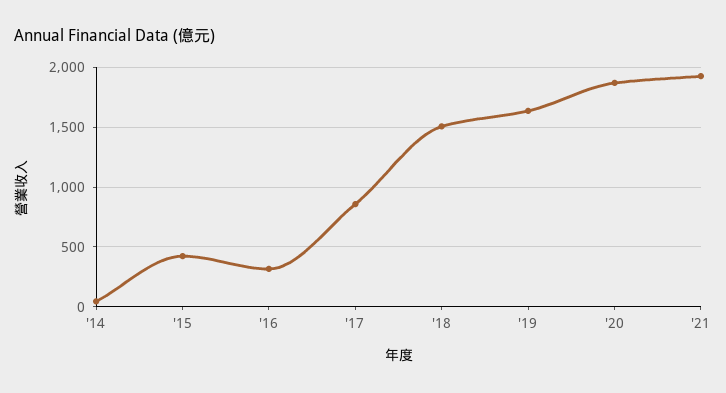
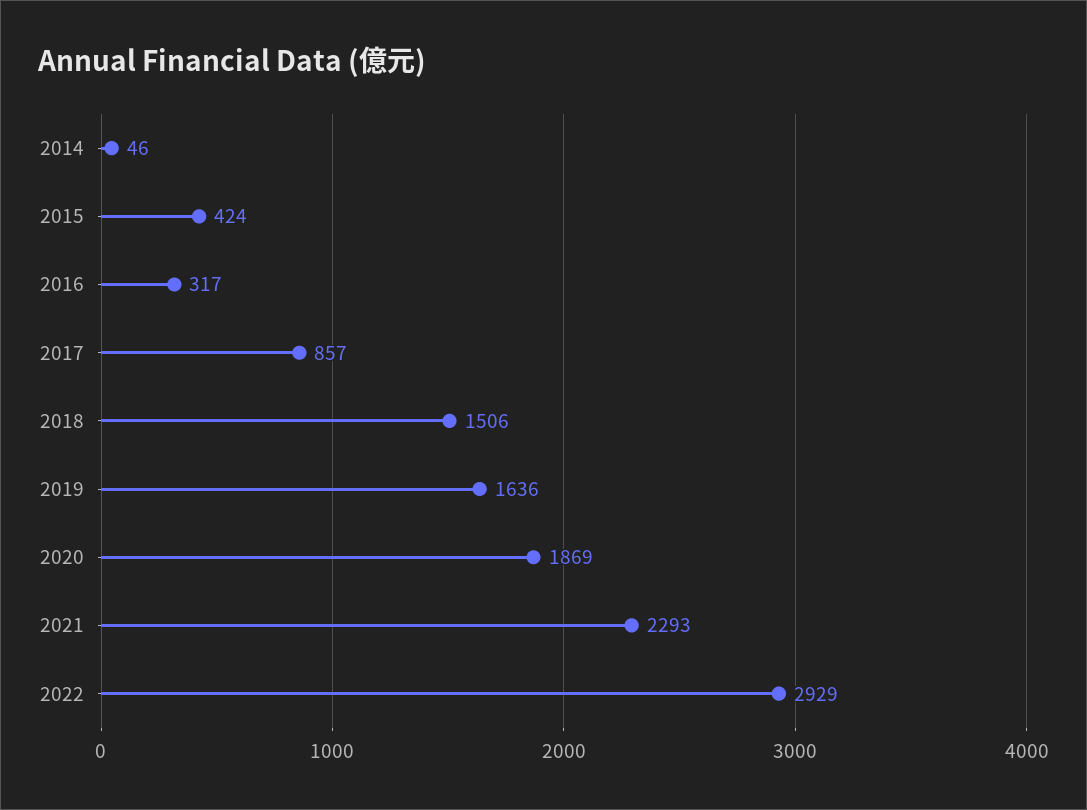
'21: 1900 -> 2293
2022: none -> 2929

